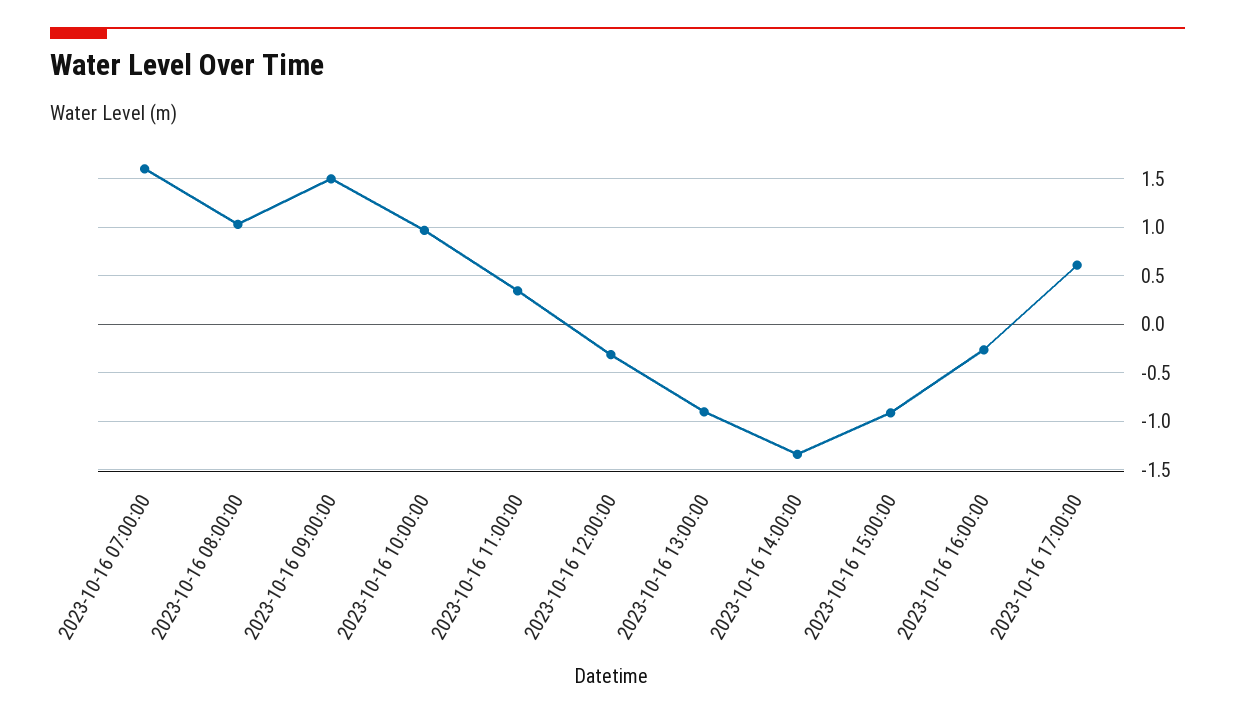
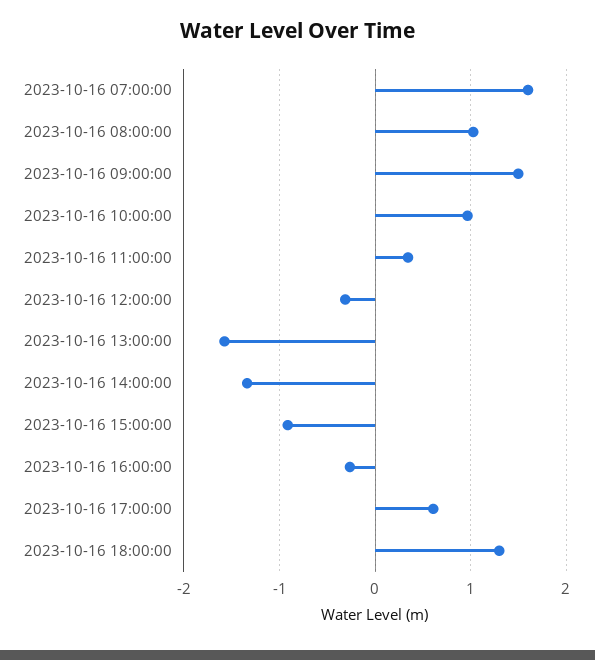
2023-10-16 13:00:00: -0.9 -> -1.6
2023-10-16 18:00:00: none -> 1.3

